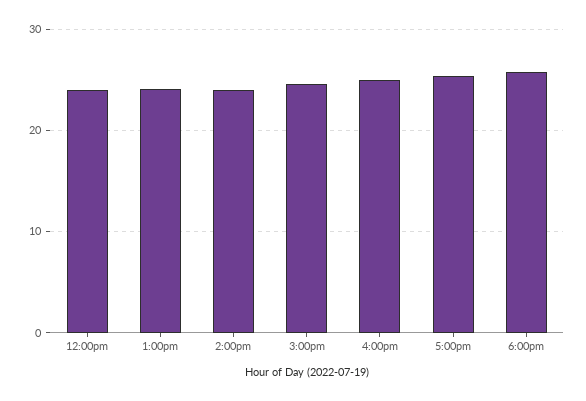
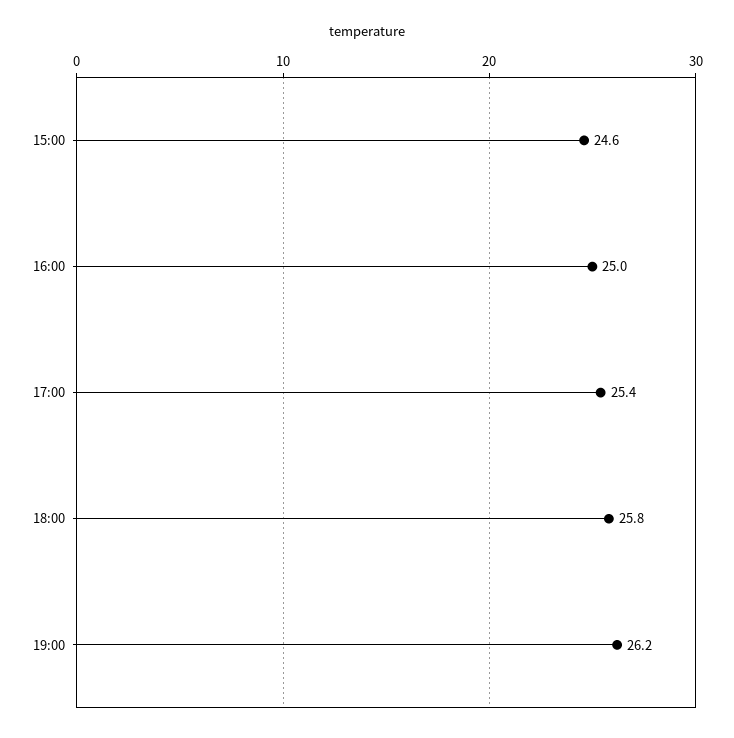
12:00pm: 24 -> none
1:00pm: 24 -> none
2:00pm: 24 -> none
19:00: none -> 26.2

